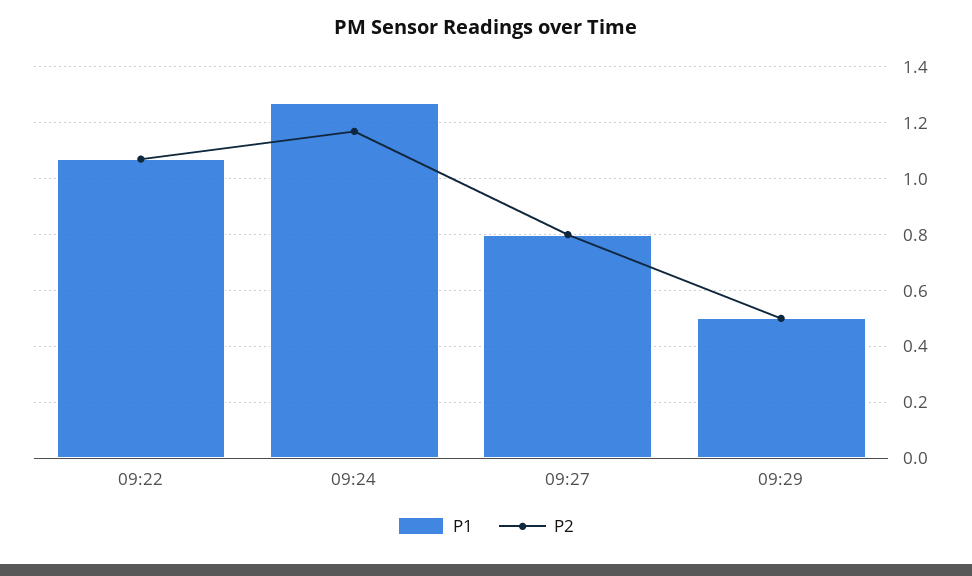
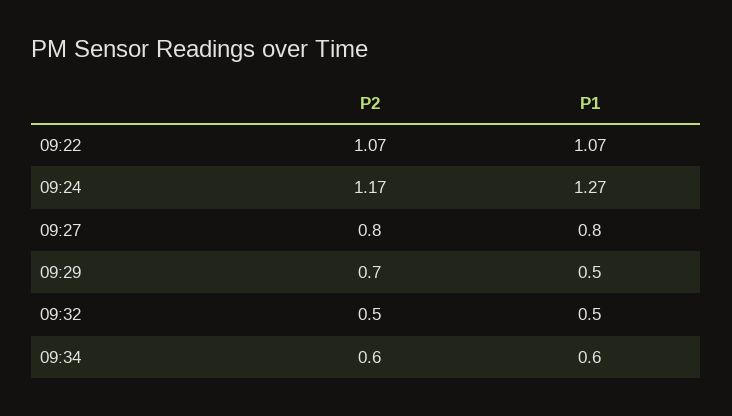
P2, 09:29: 0.5 -> 0.7
P2, 09:32: none -> 0.5
P1, 09:32: none -> 0.5
P2, 09:34: none -> 0.6
P1, 09:34: none -> 0.6

